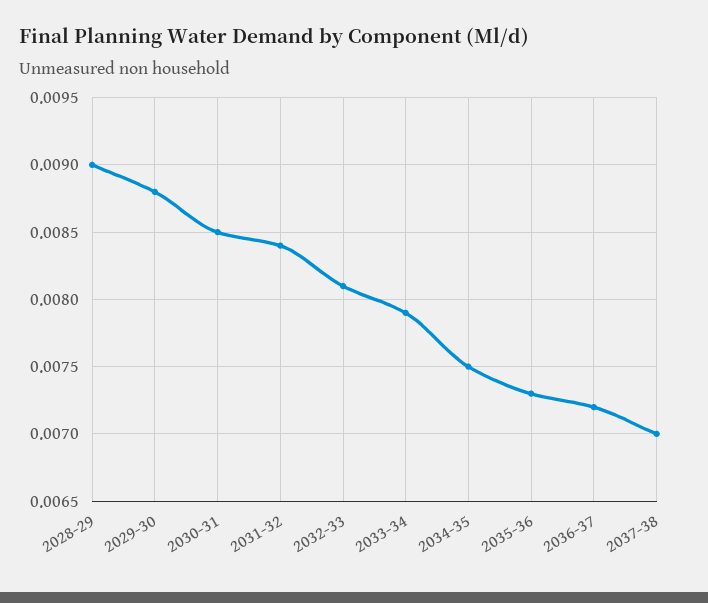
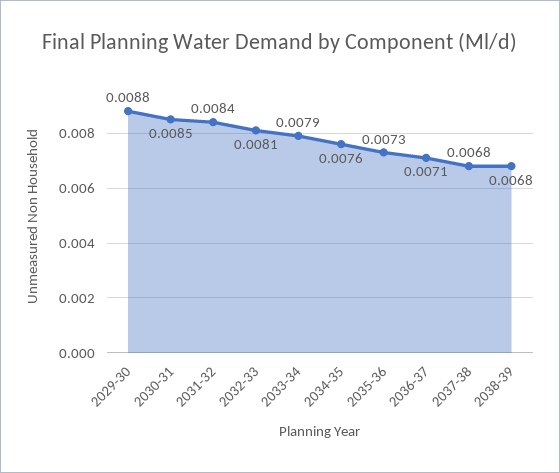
2028-29: 0.009 -> none
2034-35: 0.0075 -> 0.0076
2036-37: 0.0072 -> 0.0071
2037-38: 0.007 -> 0.0068
2038-39: none -> 0.0068

